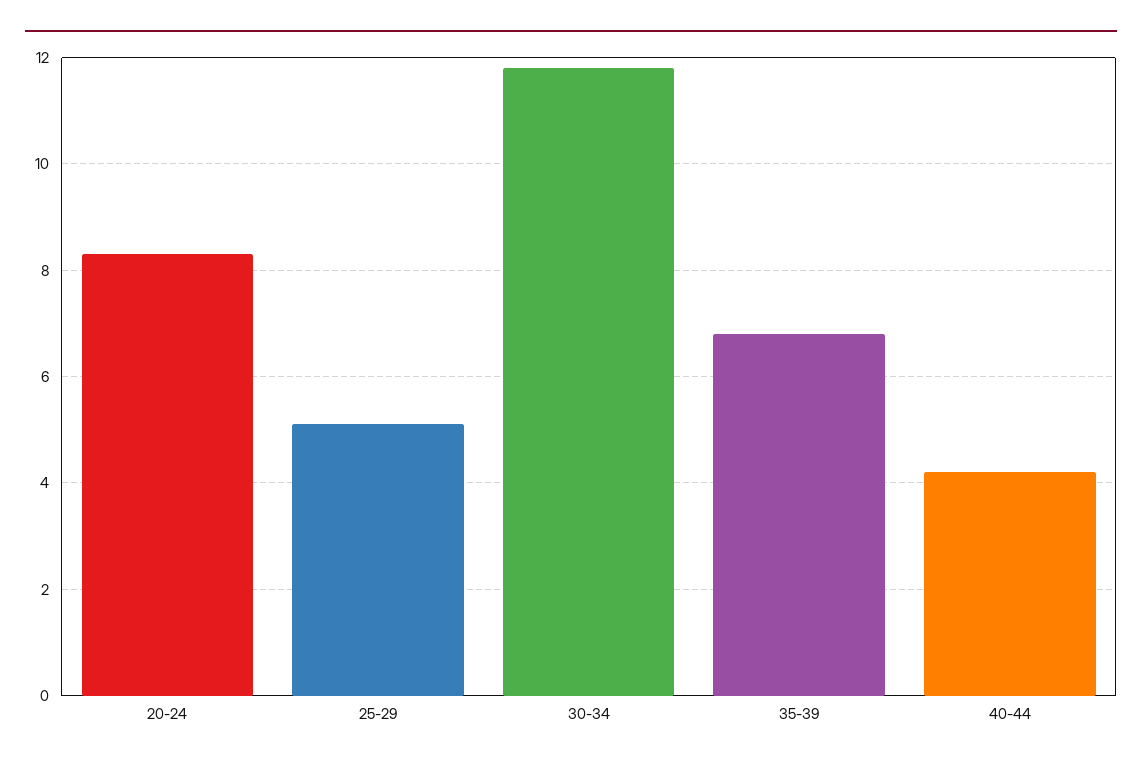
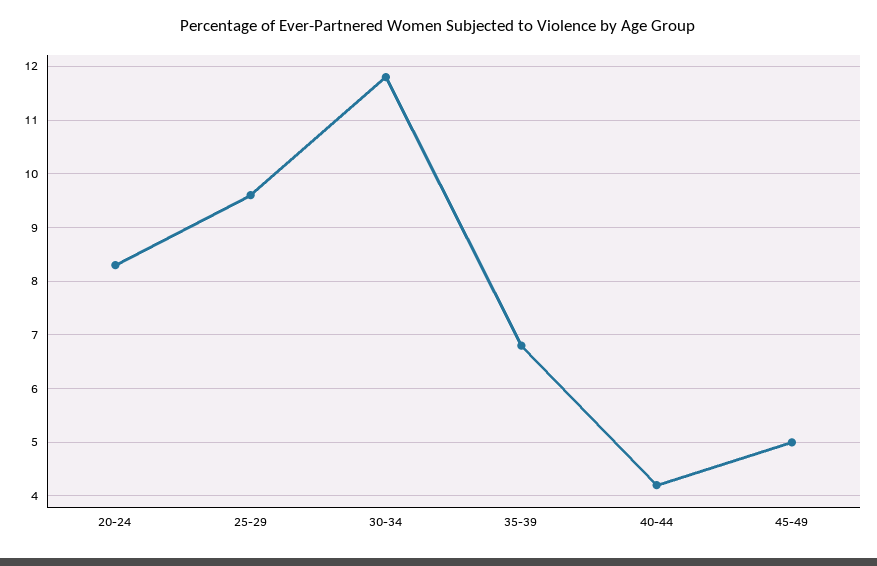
25-29: 5 -> 9.5
45-49: none -> 5

